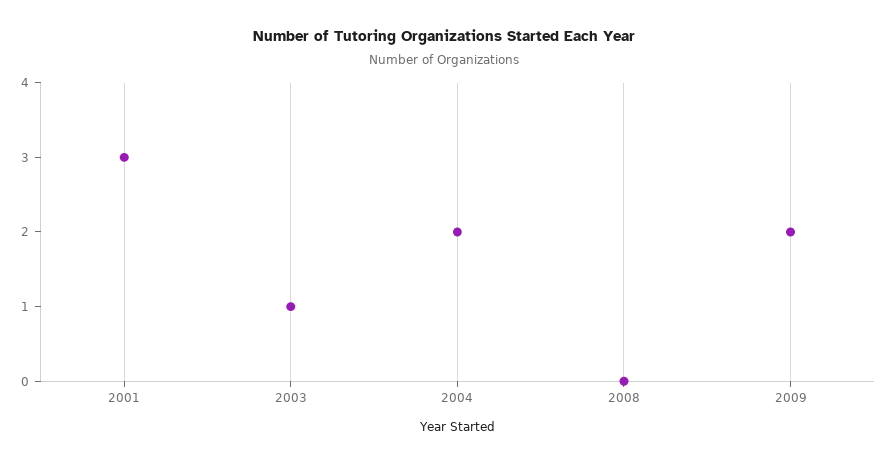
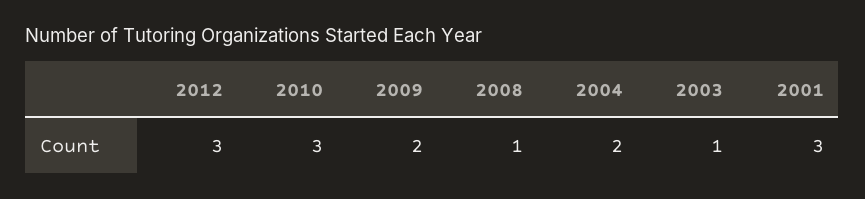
2008: 0 -> 1
2012: none -> 3
2010: none -> 3

